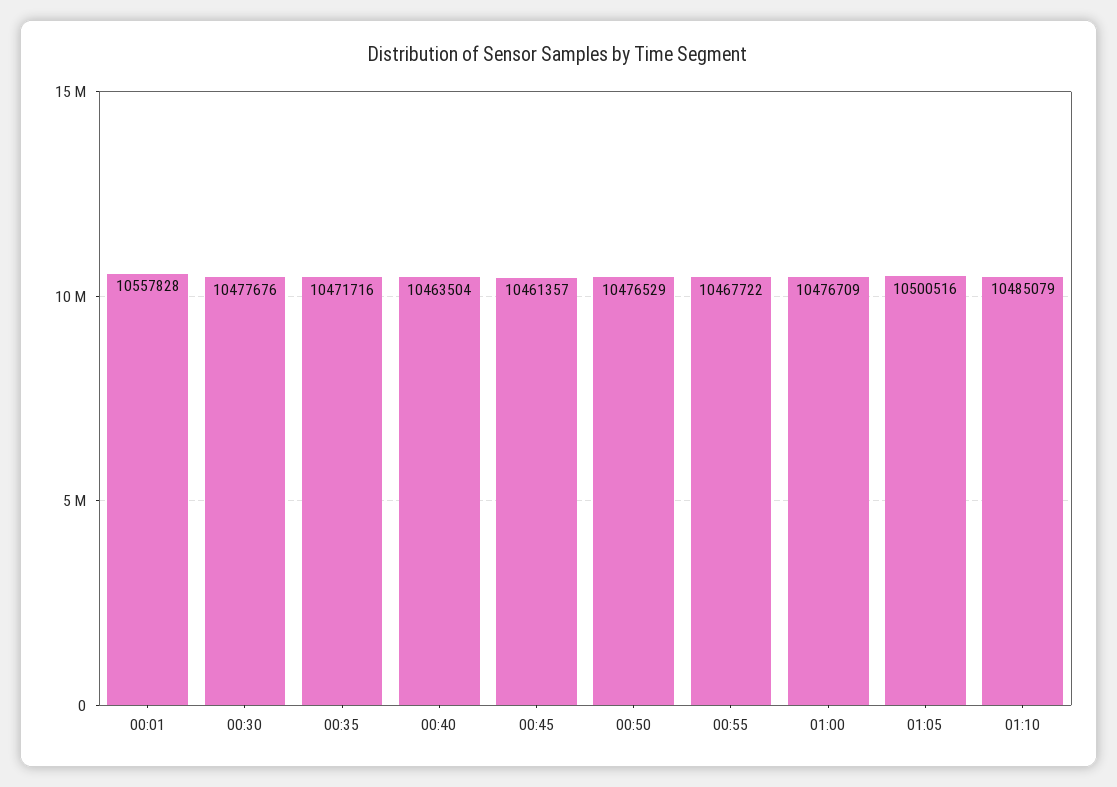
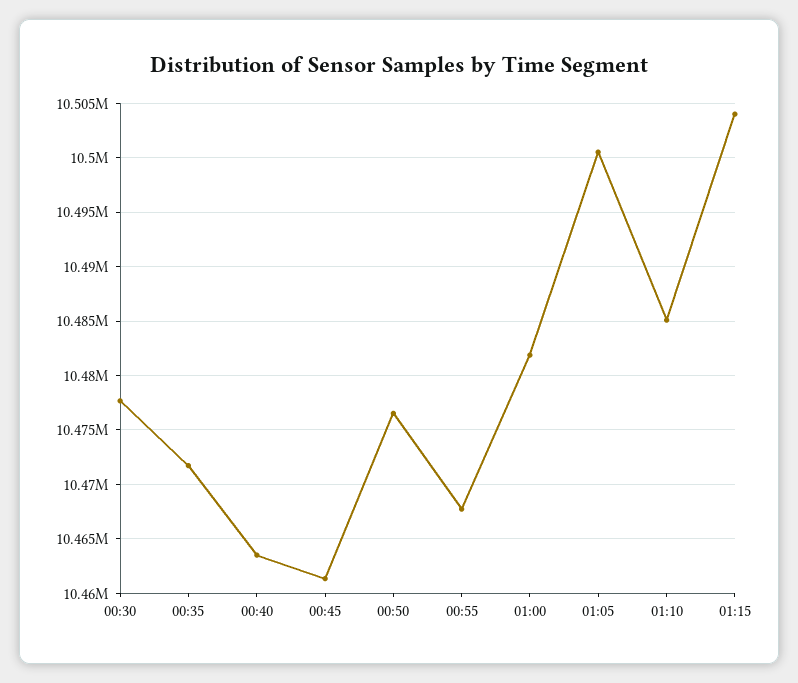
00:01: 10557828 -> none
01:00: 10476709 -> 10482000
01:15: none -> 10504000

